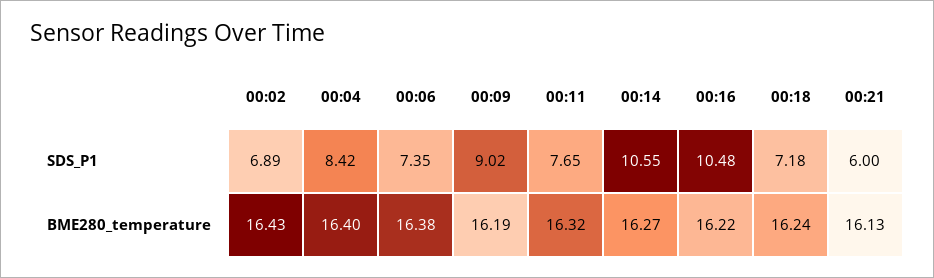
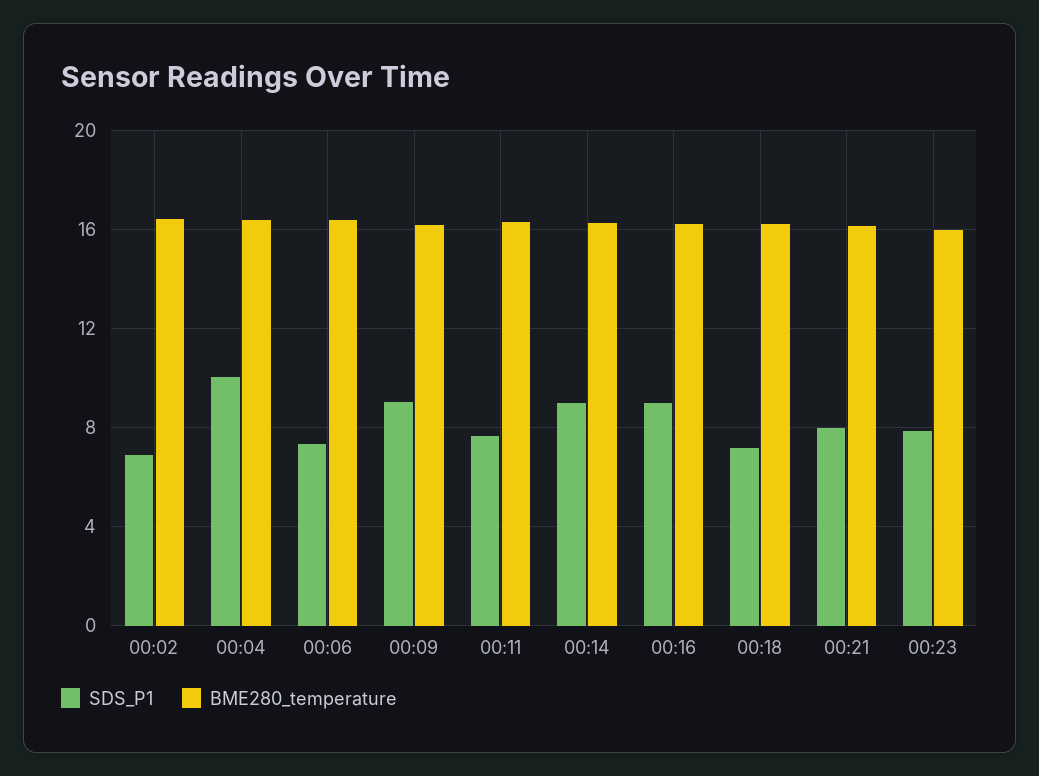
SDS_P1, 00:04: 8.42 -> 10
SDS_P1, 00:14: 10.55 -> 9
SDS_P1, 00:16: 10.48 -> 9
SDS_P1, 00:21: 6 -> 8
SDS_P1, 00:23: none -> 8
BME280_temperature, 00:23: none -> 16

